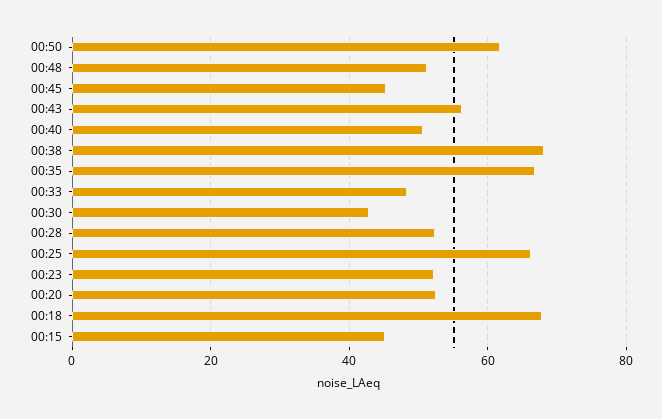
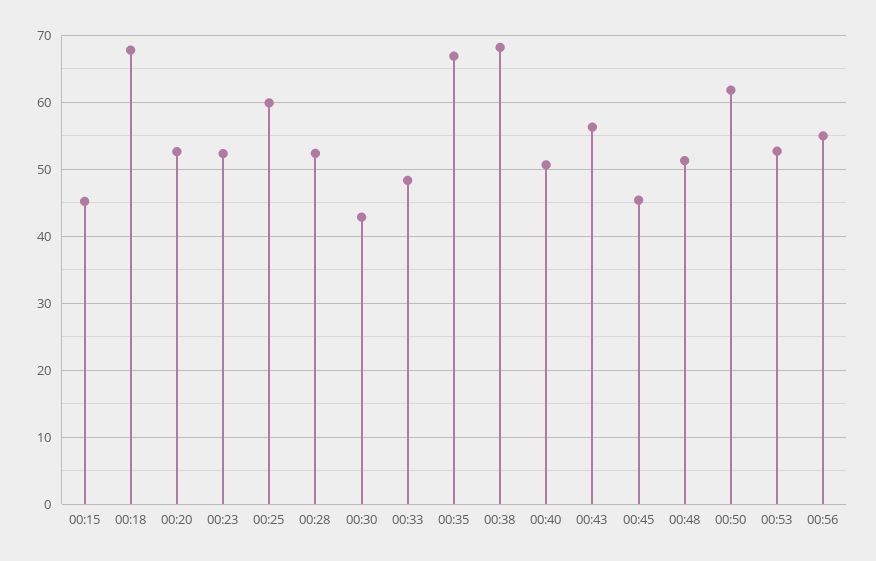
00:25: 66 -> 60
00:53: none -> 53
00:56: none -> 55

